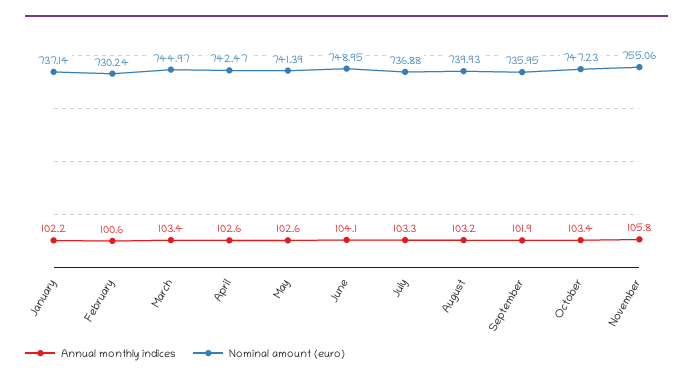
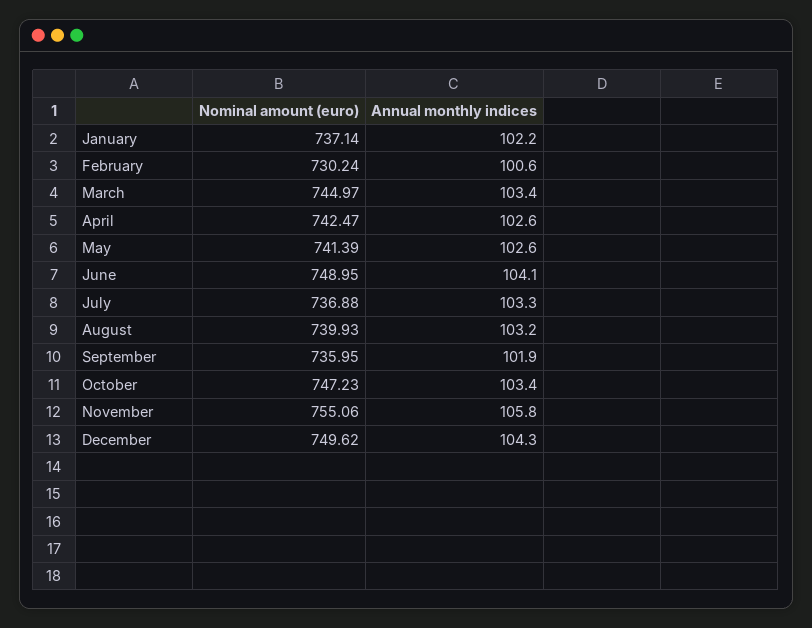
Nominal amount (euro), December: none -> 749.62
Annual monthly indices, December: none -> 104.3

